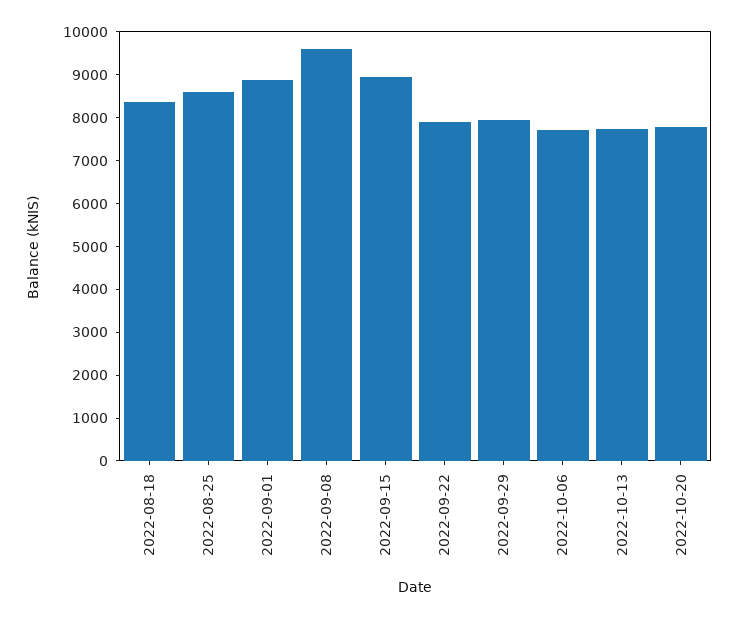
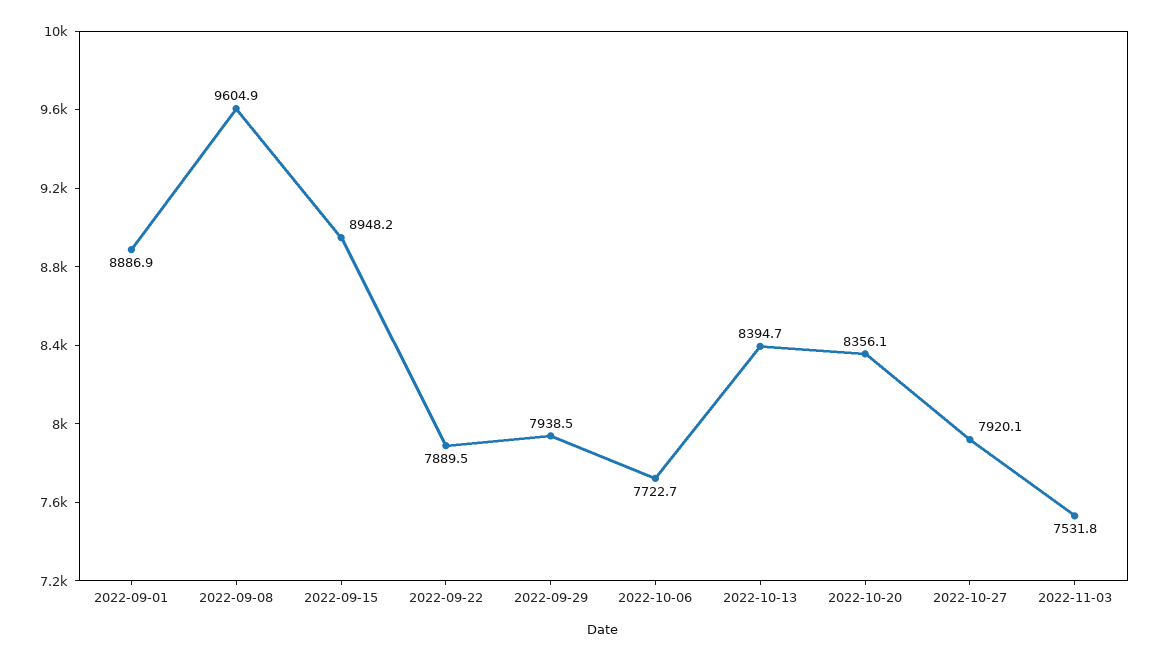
2022-08-18: 8400 -> none
2022-08-25: 8600 -> none
2022-10-13: 7800 -> 8394.7
2022-10-20: 7800 -> 8356.1
2022-10-27: none -> 7920.1
2022-11-03: none -> 7531.8

